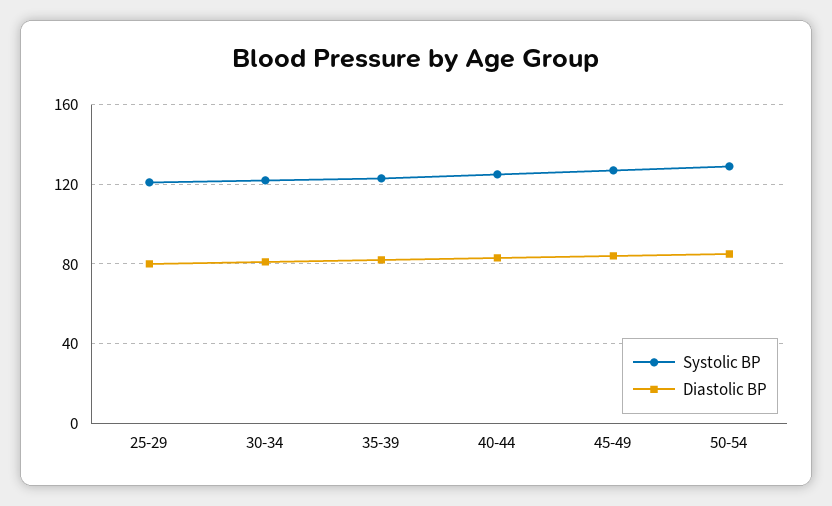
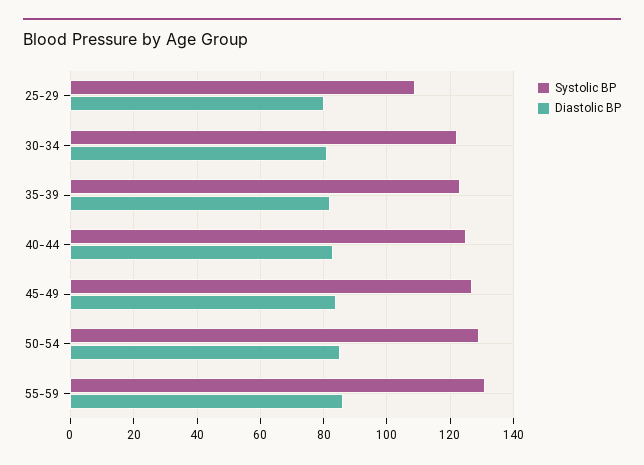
Systolic BP, 25-29: 120 -> 110
Systolic BP, 55-59: none -> 130
Diastolic BP, 55-59: none -> 85

